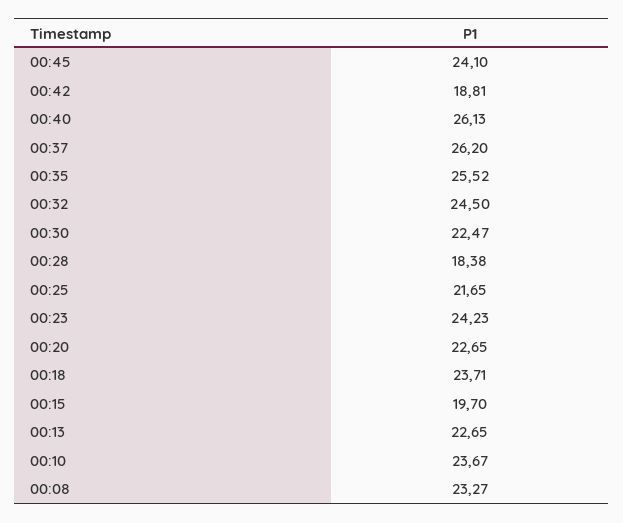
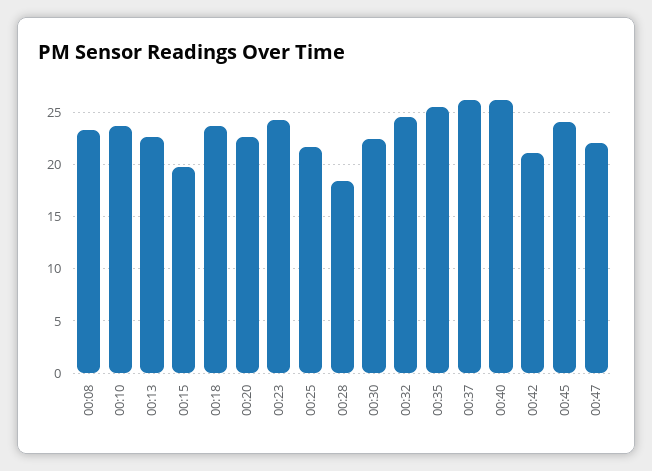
00:42: 18.81 -> 21
00:47: none -> 22

